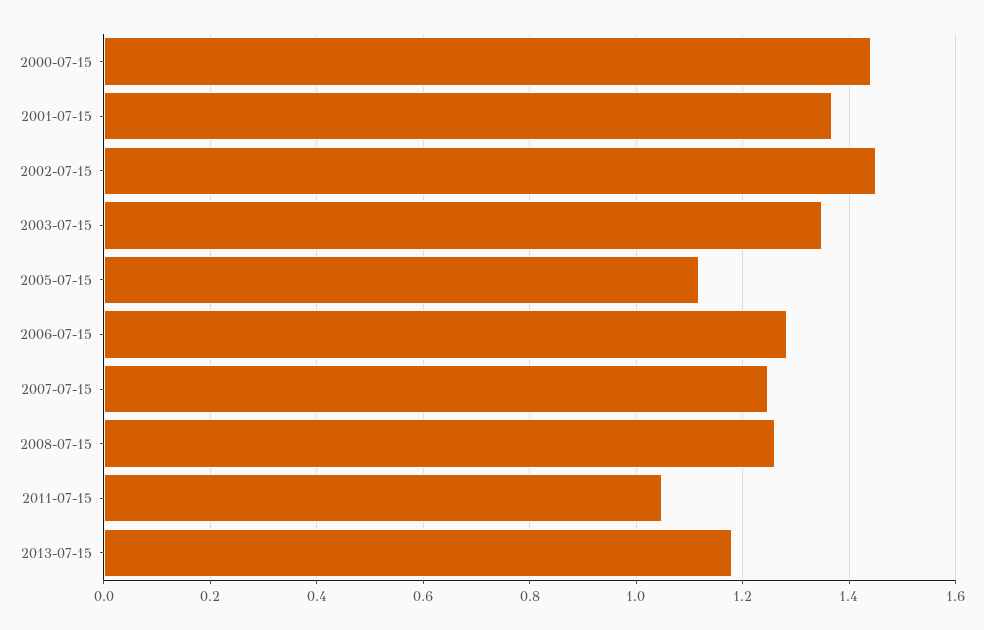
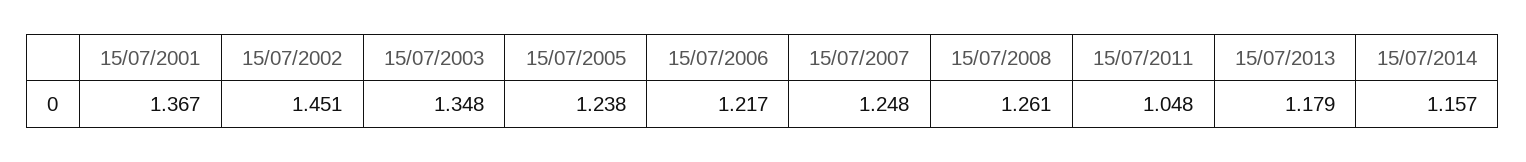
2000-07-15: 1.44 -> none
2005-07-15: 1.12 -> 1.238
2006-07-15: 1.28 -> 1.217
15/07/2014: none -> 1.157

